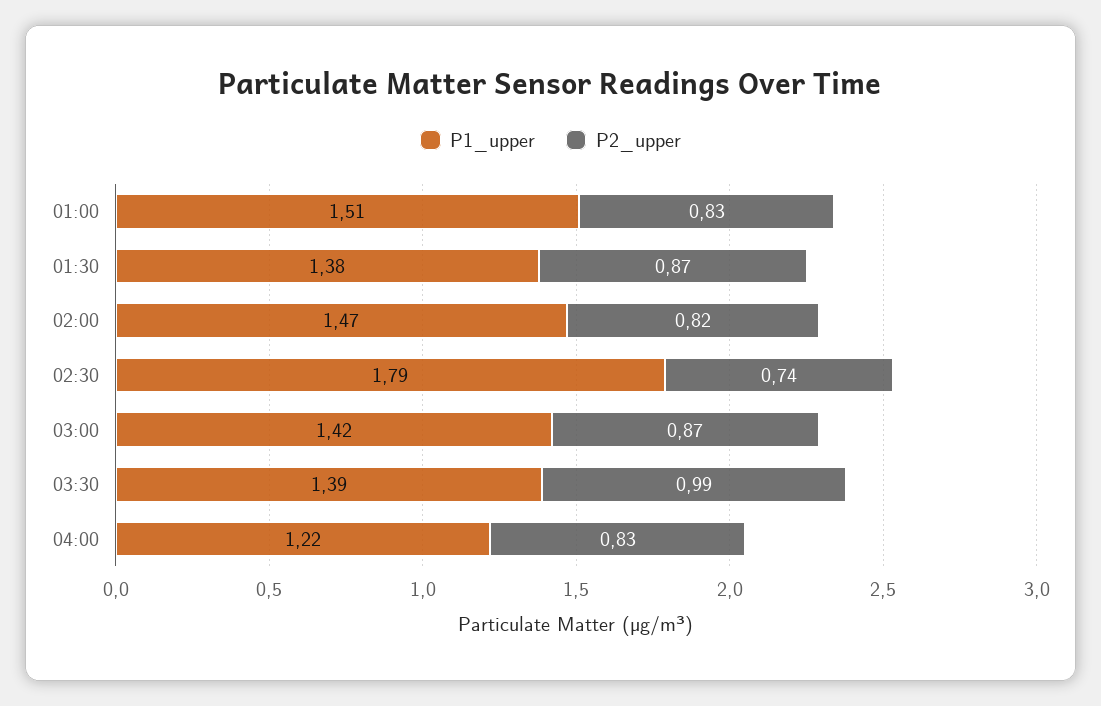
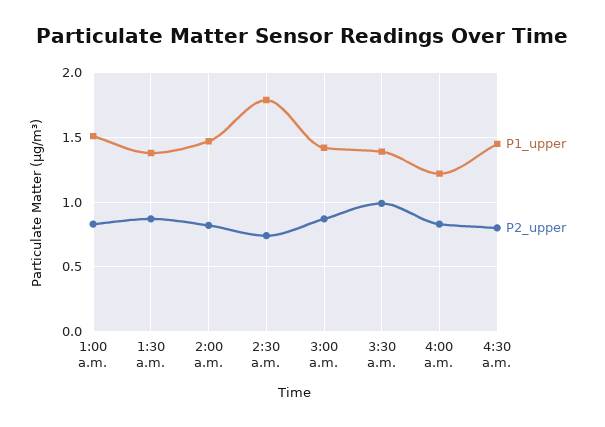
P1_upper, 4:30 a.m.: none -> 1.45
P2_upper, 4:30 a.m.: none -> 0.8

